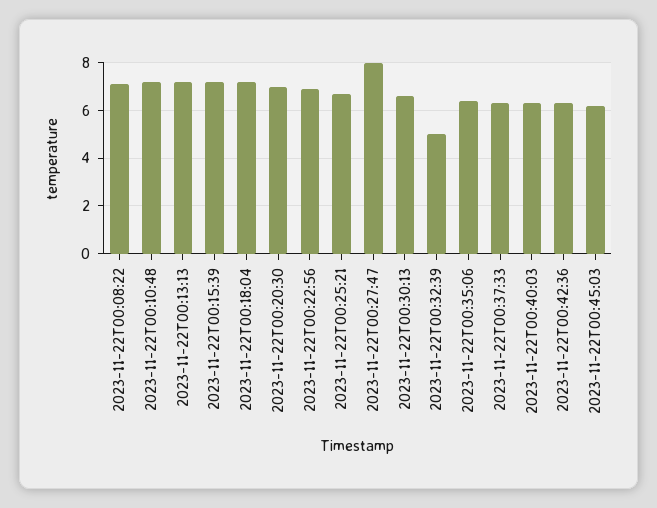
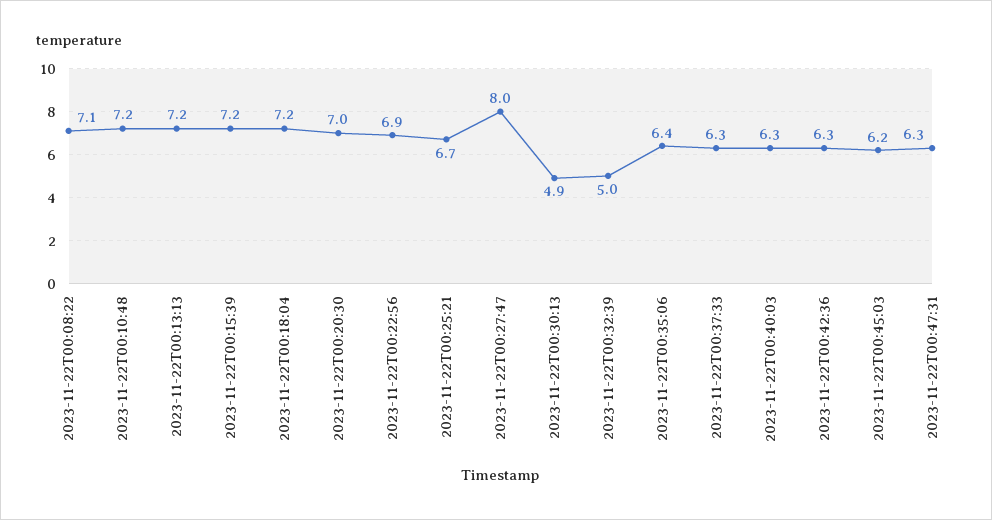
2023-11-22T00:30:13: 6.5 -> 4.9
2023-11-22T00:47:31: none -> 6.3

